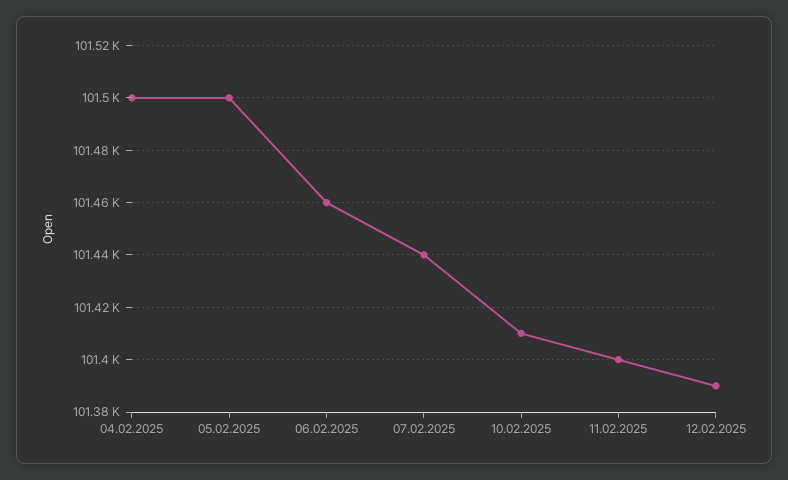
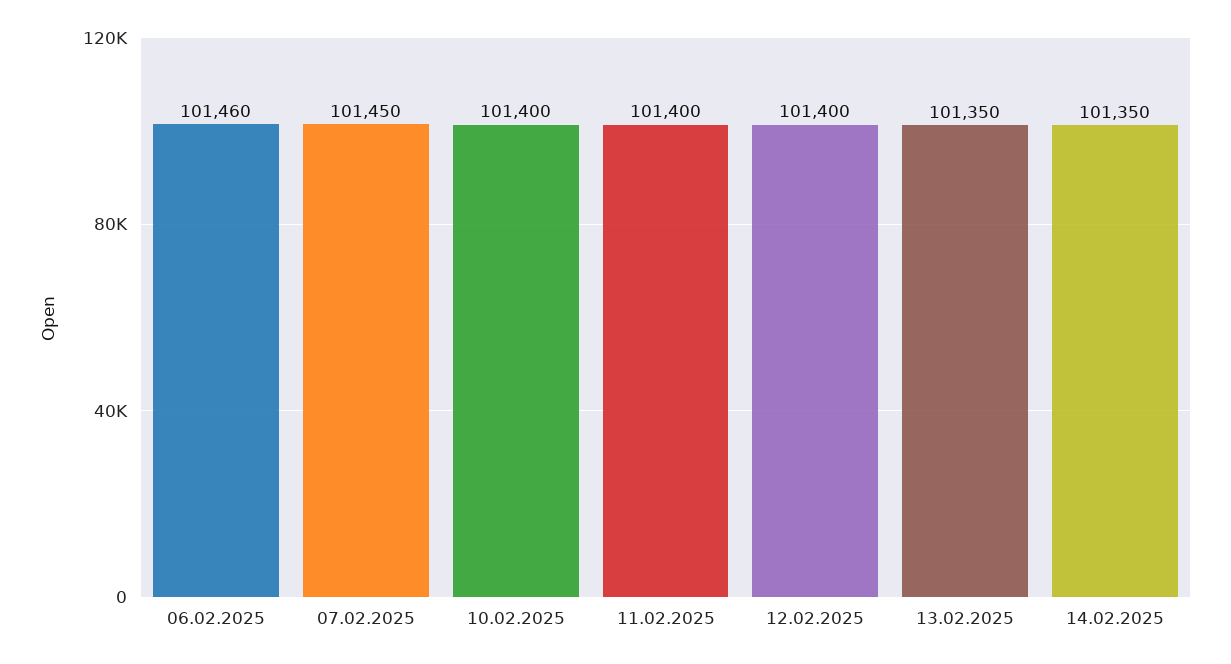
04.02.2025: 101500 -> none
05.02.2025: 101500 -> none
07.02.2025: 101440 -> 101450
10.02.2025: 101410 -> 101400
12.02.2025: 101390 -> 101400
13.02.2025: none -> 101350
14.02.2025: none -> 101350

